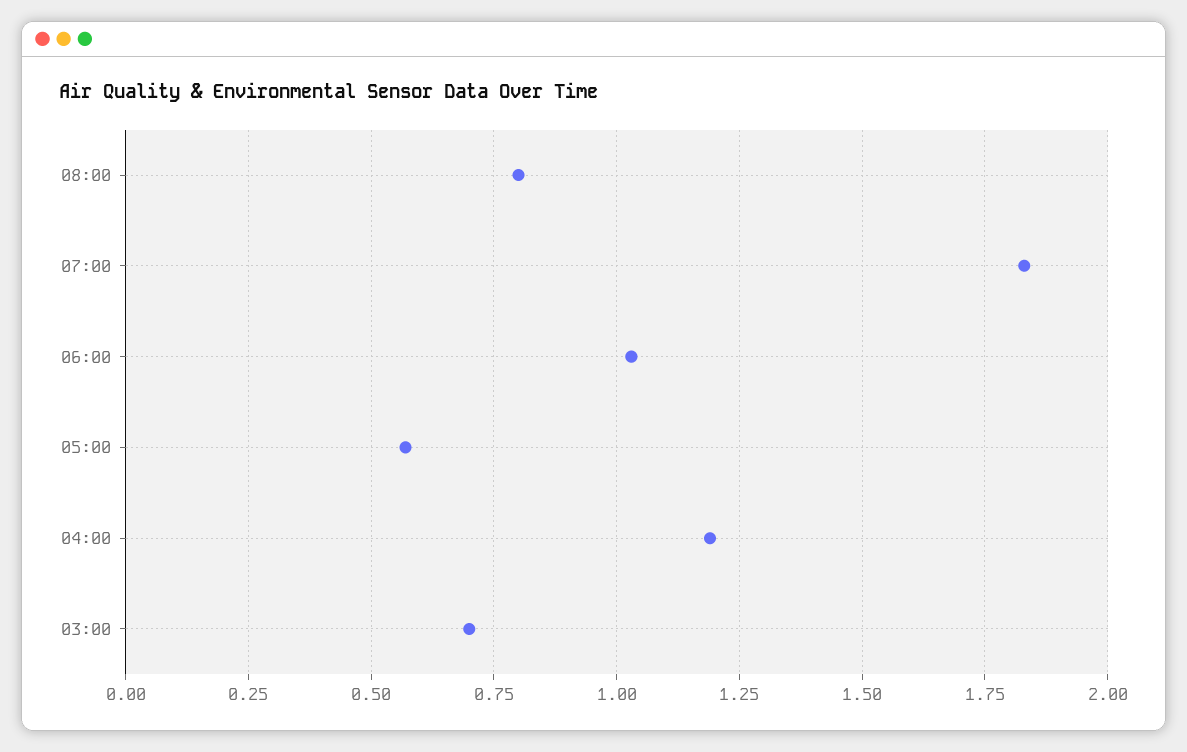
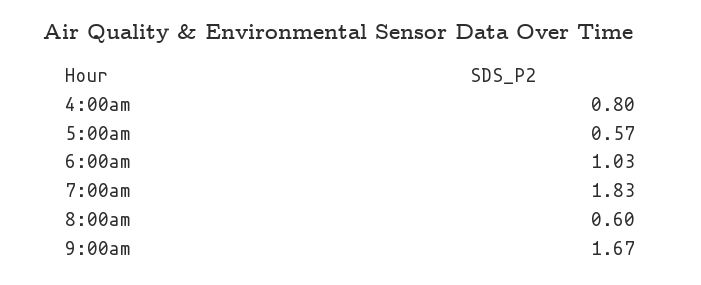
08:00: 0.8 -> 0.6
04:00: 1.2 -> 0.8
03:00: 0.7 -> none
9:00am: none -> 1.67

